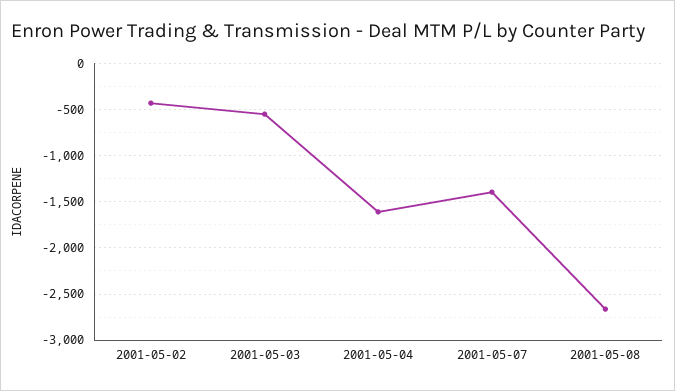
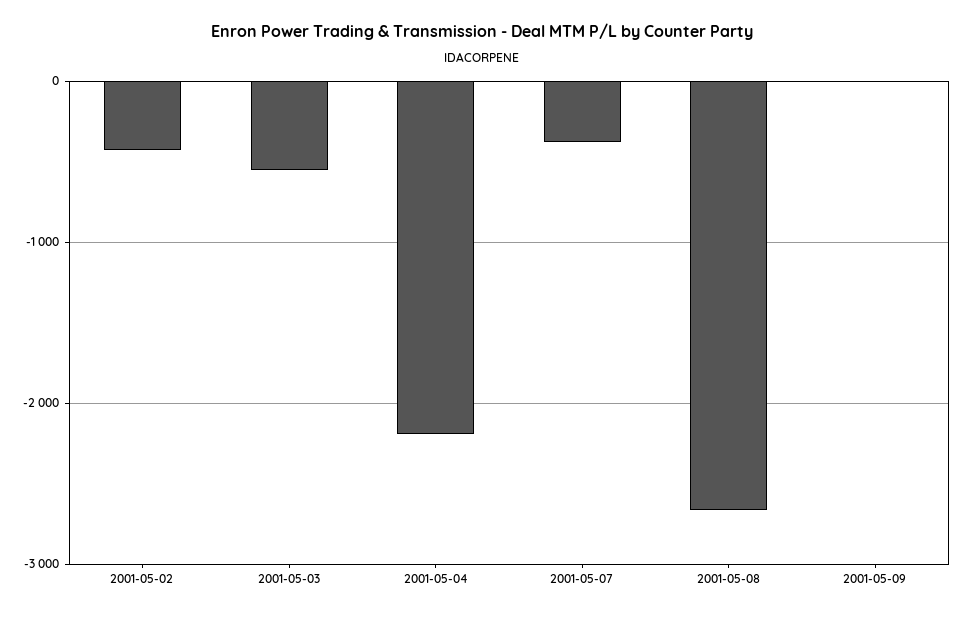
2001-05-04: -1600 -> -2200
2001-05-07: -1400 -> -400
2001-05-09: none -> 0

